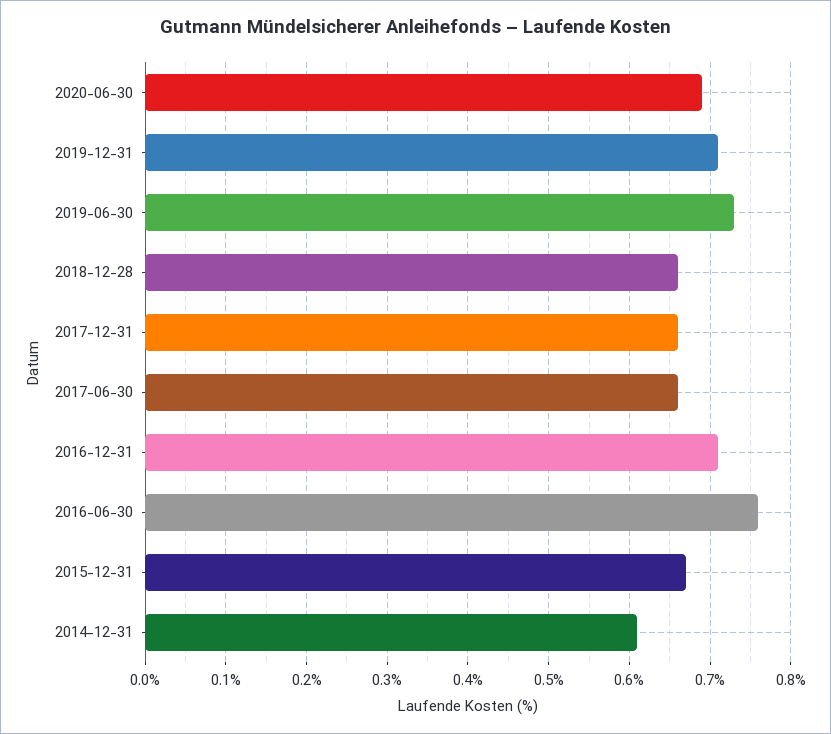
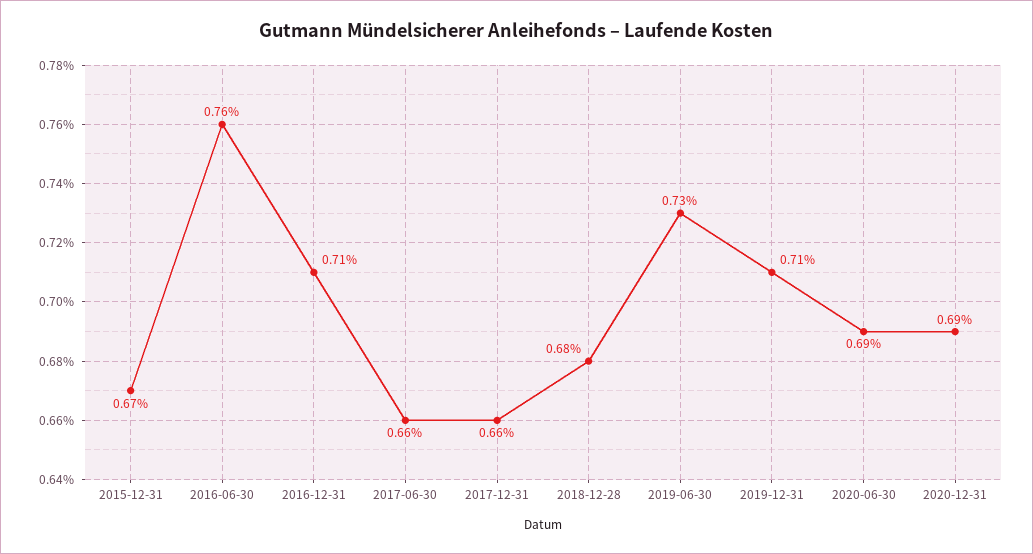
2018-12-28: 0.66 -> 0.68
2014-12-31: 0.61 -> none
2020-12-31: none -> 0.69

